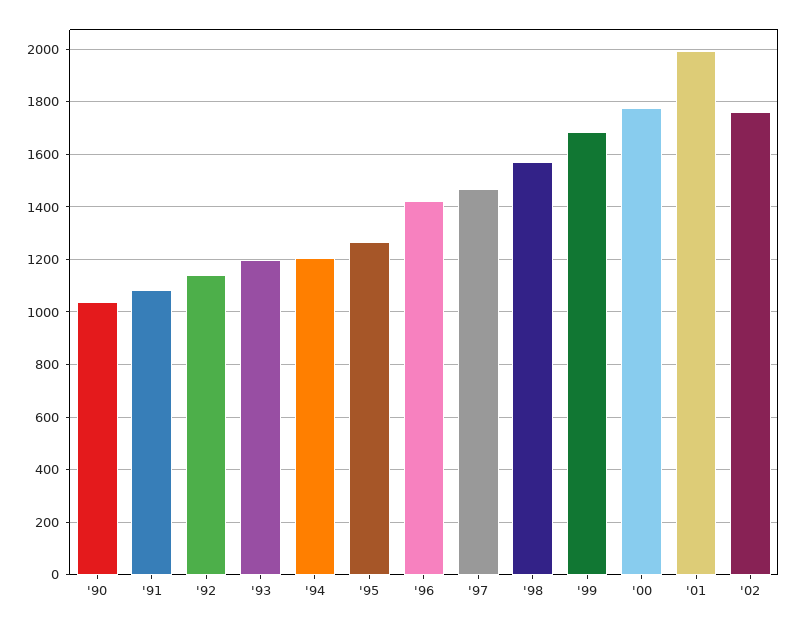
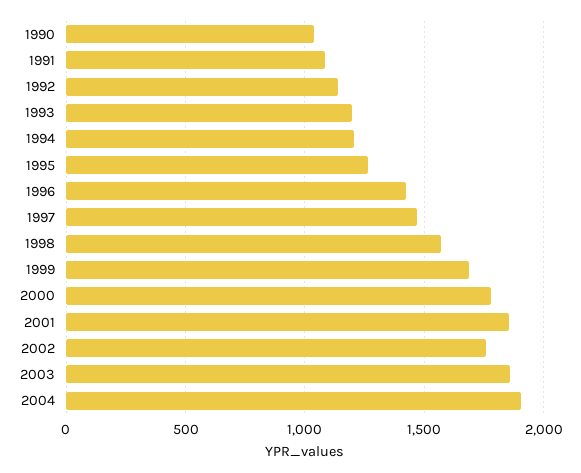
'01: 2000 -> 1850
2003: none -> 1850
2004: none -> 1900

